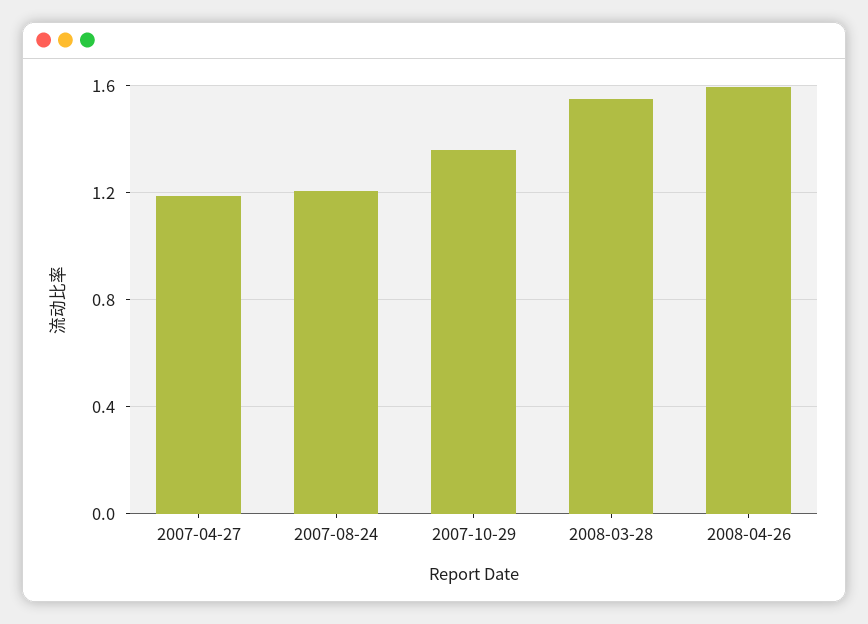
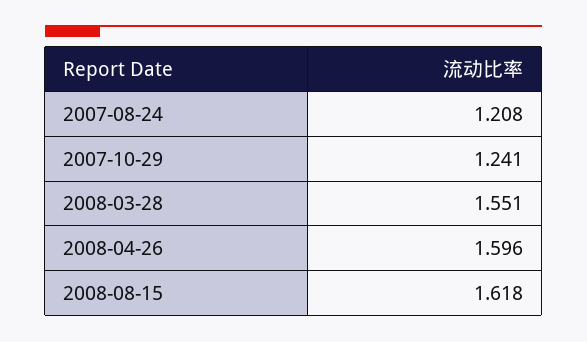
2007-04-27: 1.2 -> none
2007-10-29: 1.35 -> 1.241
2008-08-15: none -> 1.618

